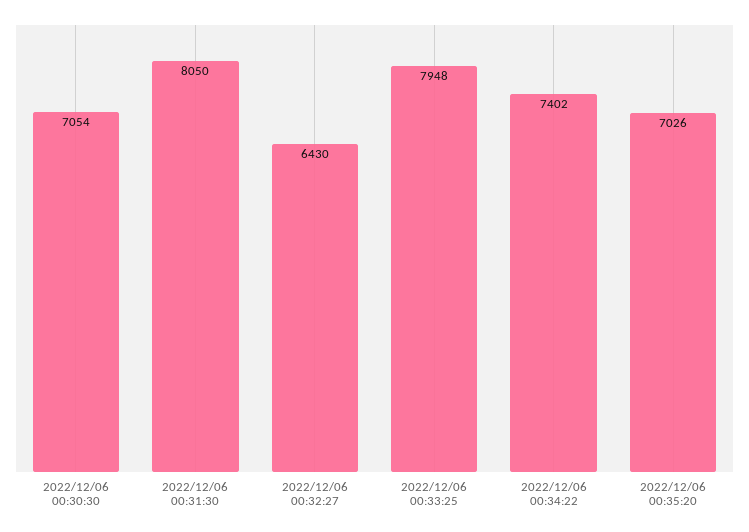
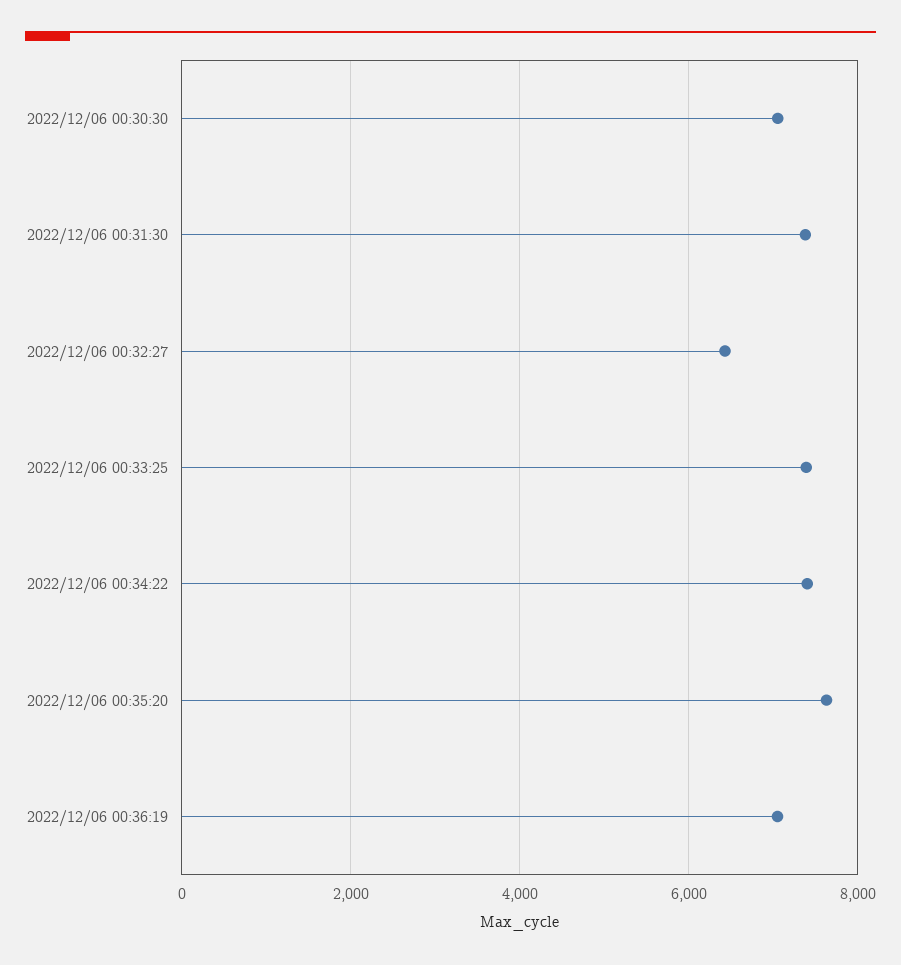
2022/12/06 00:31:30: 8050 -> 7400
2022/12/06 00:33:25: 7948 -> 7400
2022/12/06 00:35:20: 7026 -> 7600
2022/12/06 00:36:19: none -> 7000

